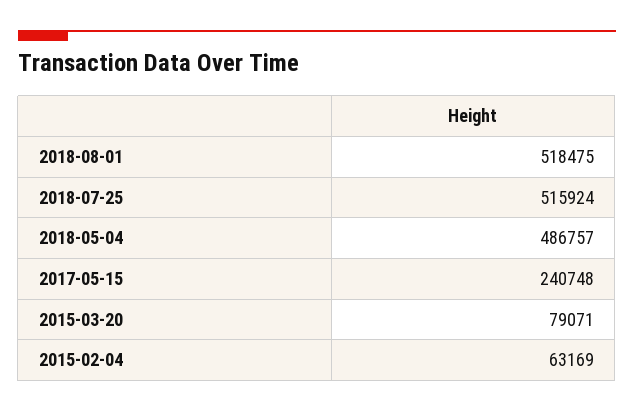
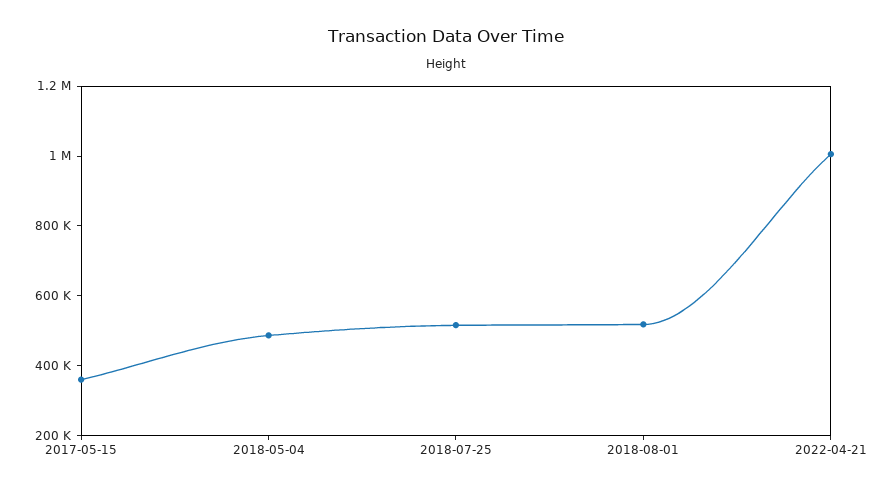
2017-05-15: 240748 -> 350000
2015-03-20: 79071 -> none
2015-02-04: 63169 -> none
2022-04-21: none -> 1000000

